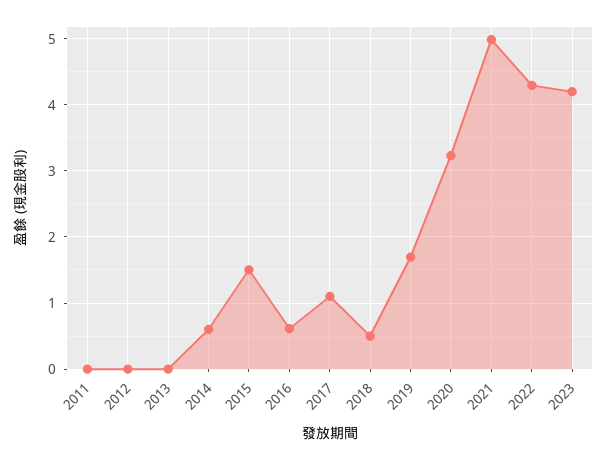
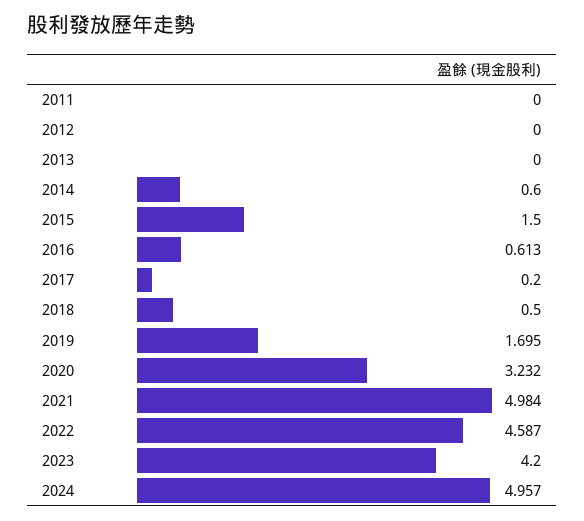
2017: 1.1 -> 0.2
2022: 4.3 -> 4.587
2024: none -> 4.957

